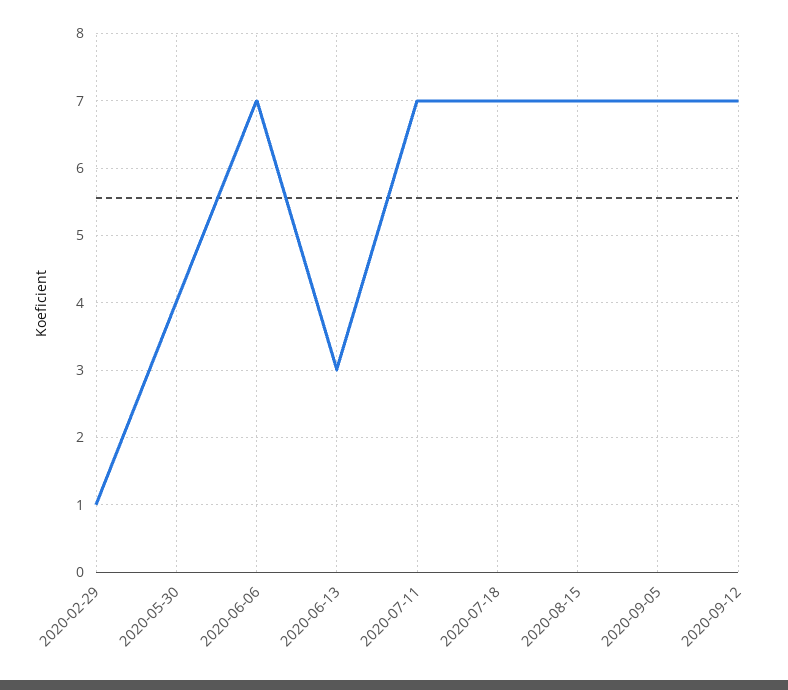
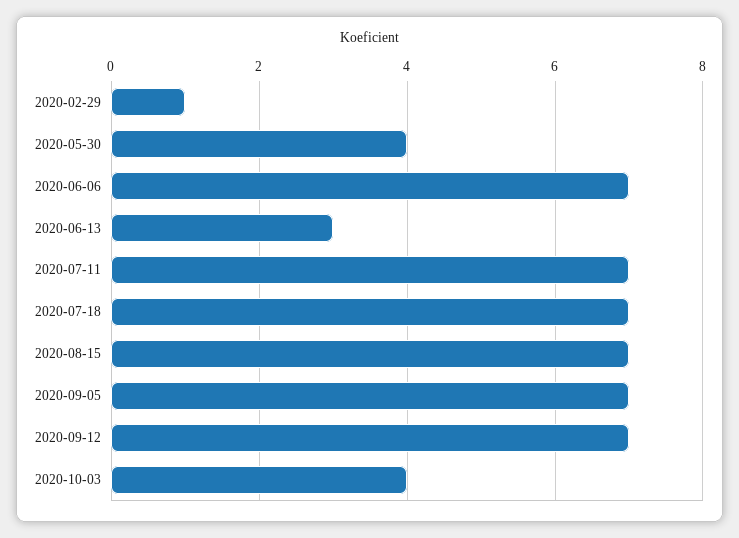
2020-10-03: none -> 4

